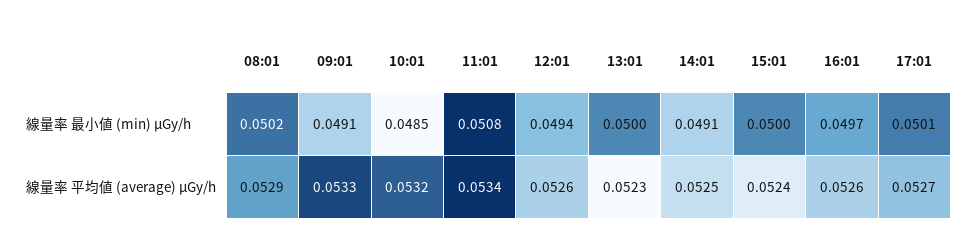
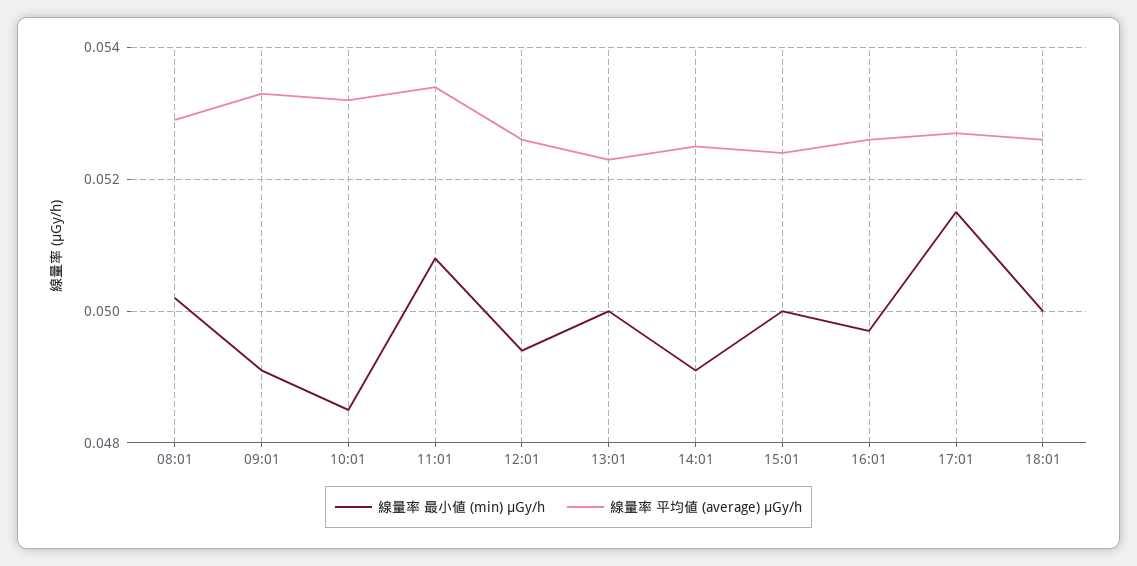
線量率 最小値 (min) μGy/h, 17:01: 0.0501 -> 0.0515
線量率 最小値 (min) μGy/h, 18:01: none -> 0.05
線量率 平均値 (average) μGy/h, 18:01: none -> 0.0525

